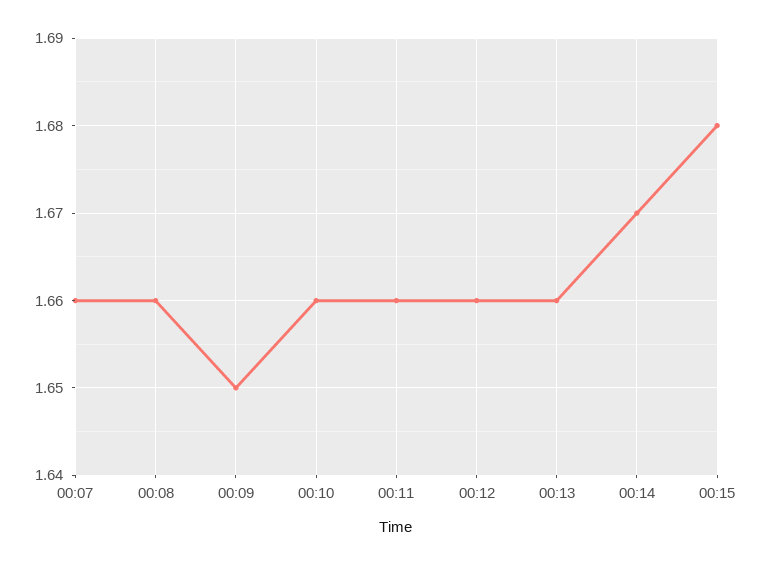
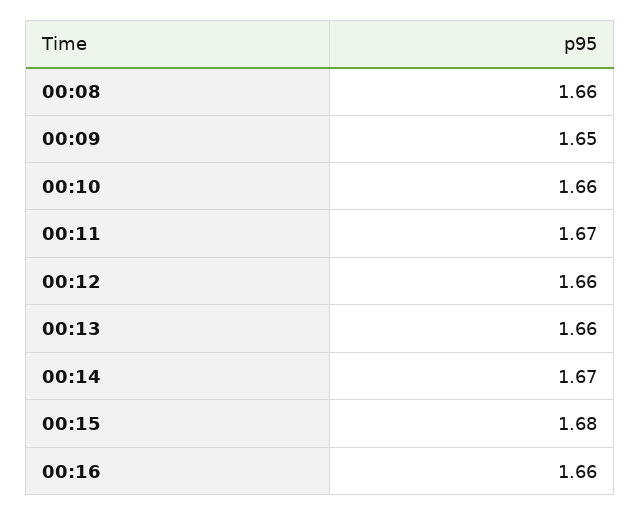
00:07: 1.66 -> none
00:11: 1.66 -> 1.67
00:16: none -> 1.66

